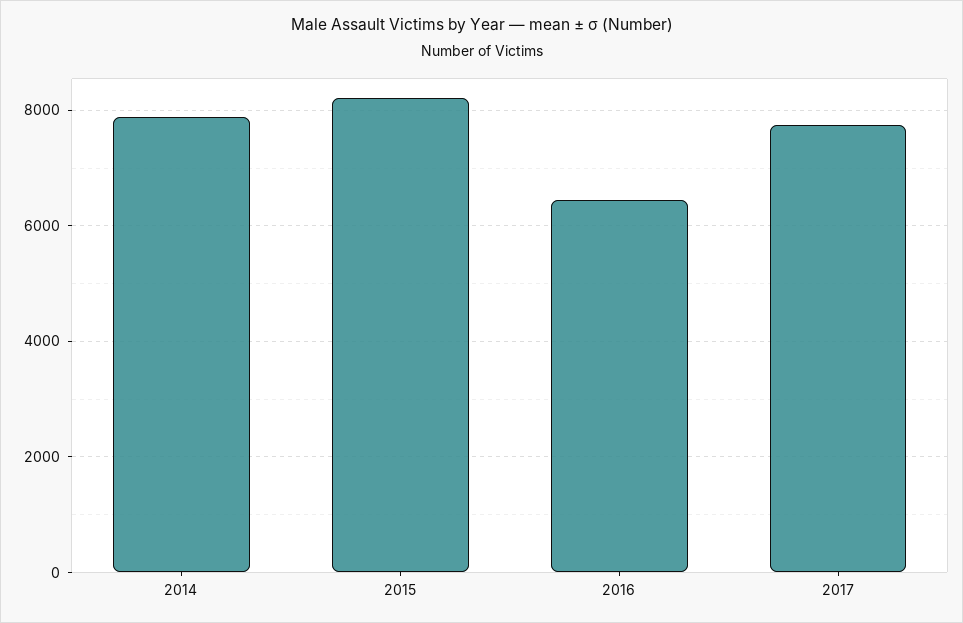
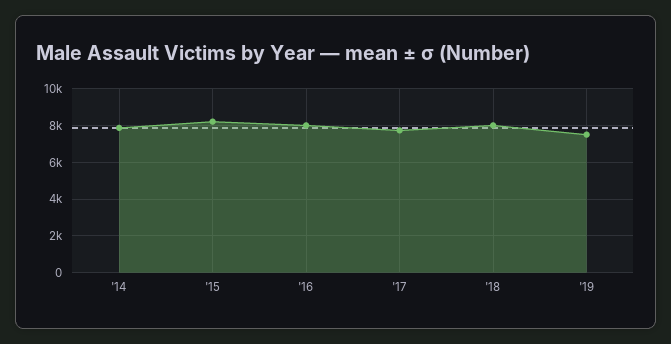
2016: 6400 -> 8000
'18: none -> 8000
'19: none -> 7500

